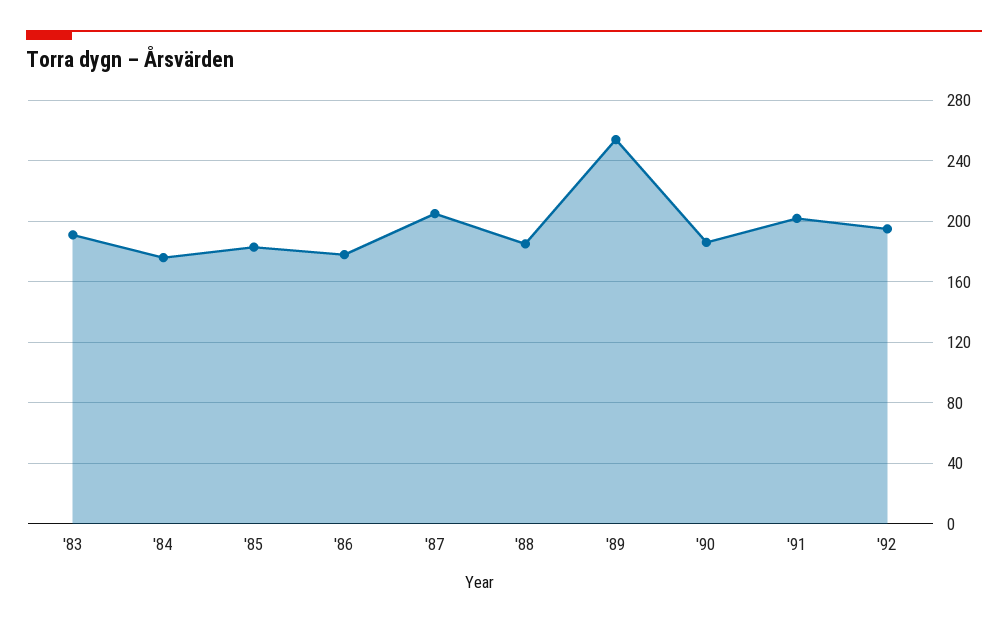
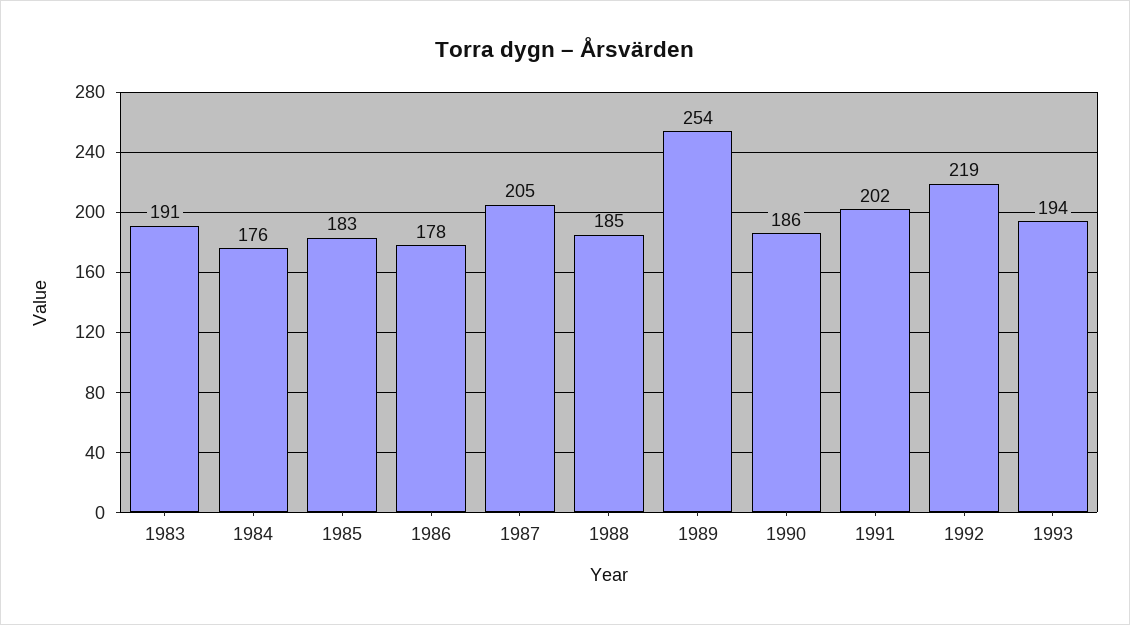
'92: 195 -> 219
1993: none -> 194

